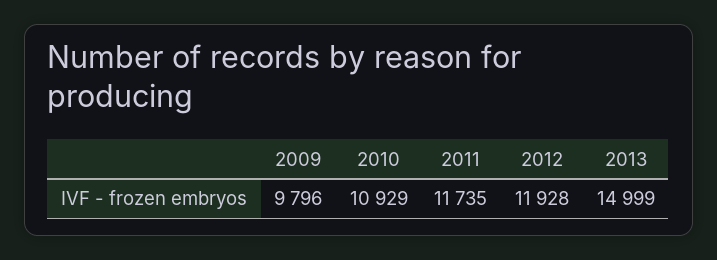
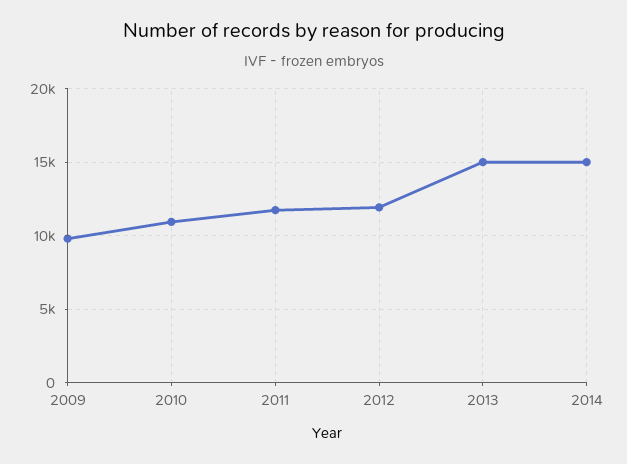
2014: none -> 15000

